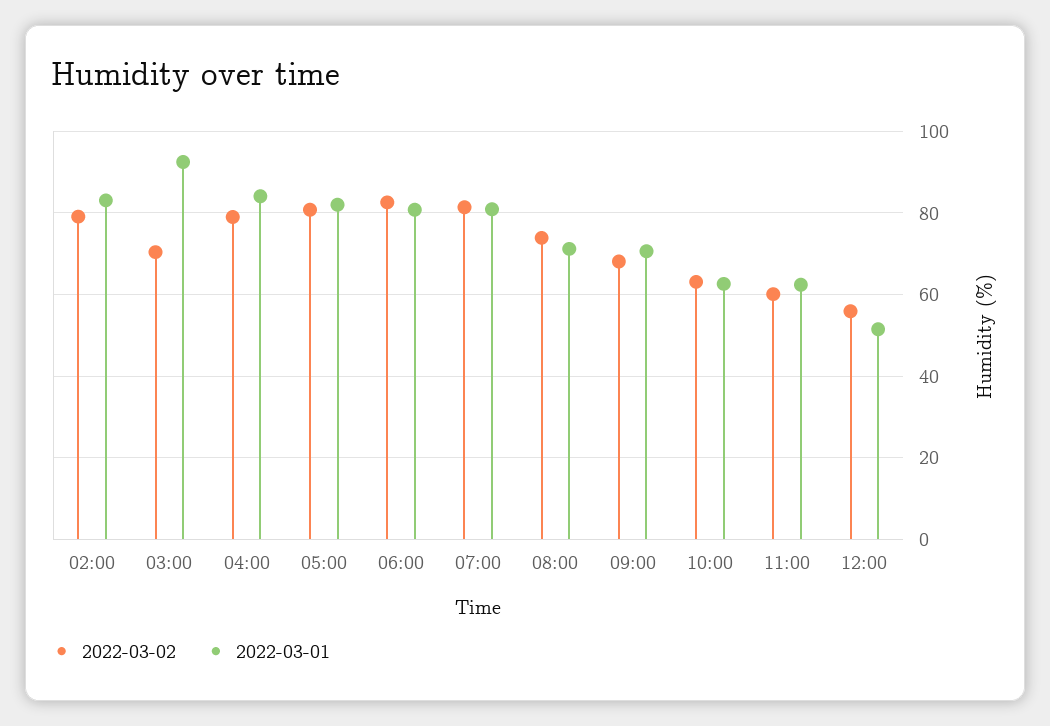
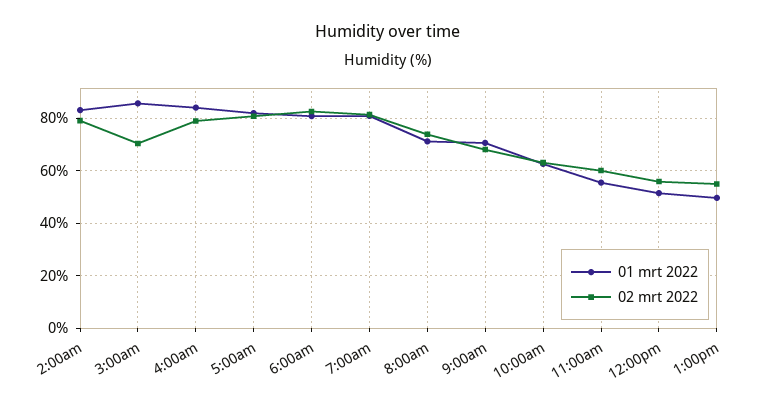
2022-03-01, 03:00: 92 -> 85
2022-03-01, 11:00: 62 -> 55
2022-03-01, 1:00pm: none -> 50
2022-03-02, 1:00pm: none -> 55

